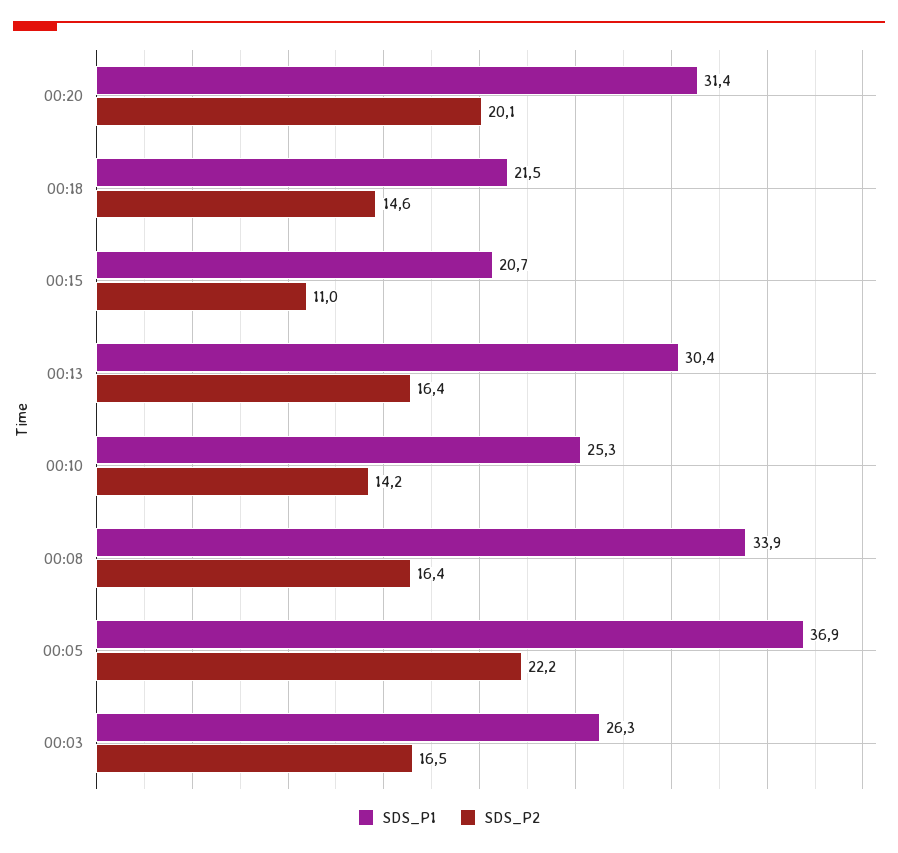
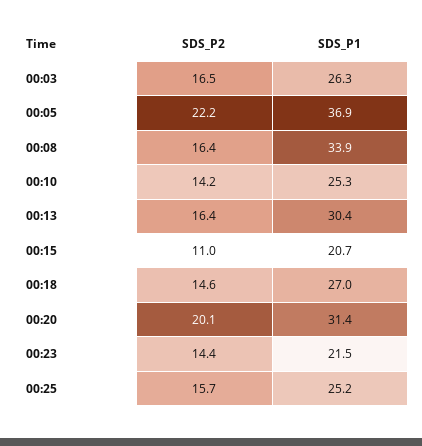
SDS_P1, 00:18: 21.5 -> 27
SDS_P2, 00:23: none -> 14.4
SDS_P1, 00:23: none -> 21.5
SDS_P2, 00:25: none -> 15.7
SDS_P1, 00:25: none -> 25.2

